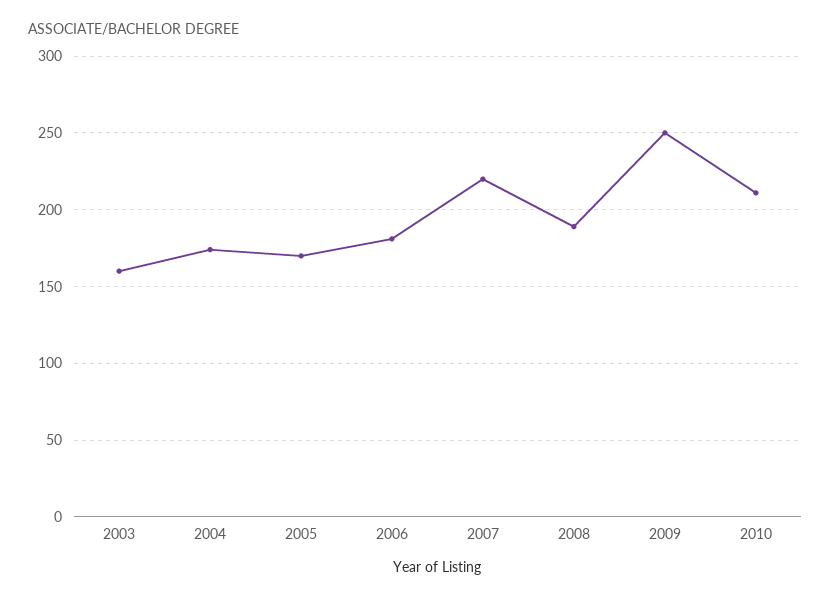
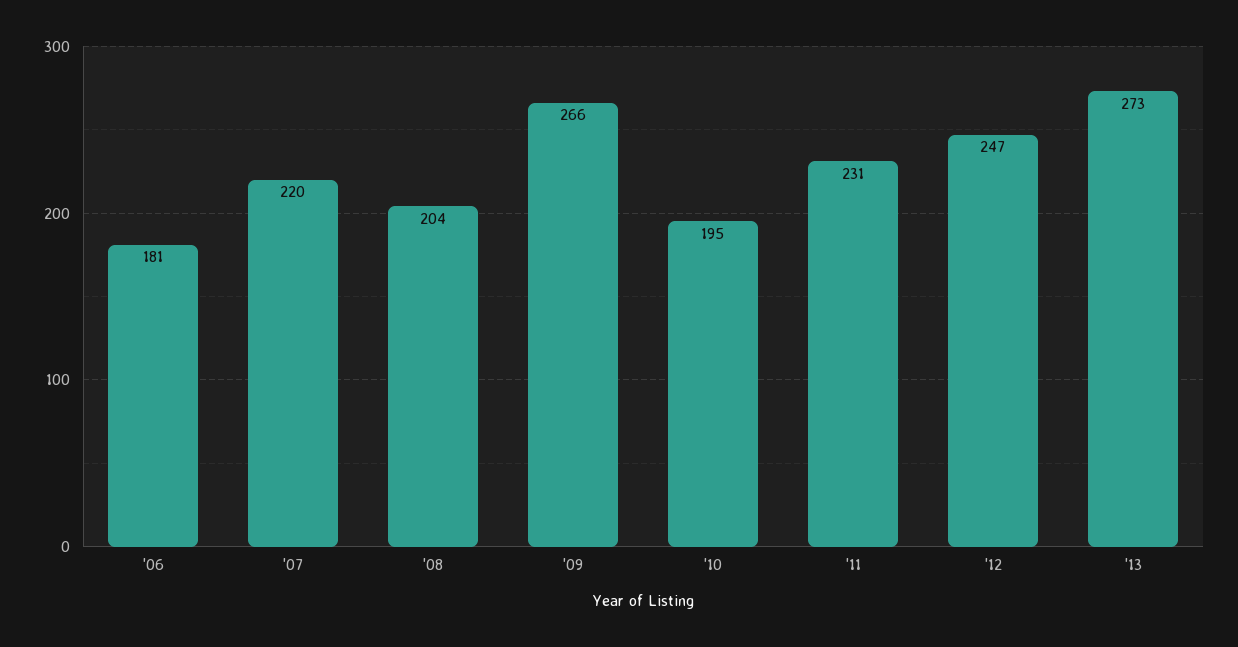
2003: 160 -> none
2004: 175 -> none
2005: 170 -> none
2008: 190 -> 204
2009: 250 -> 266
2010: 210 -> 195
'11: none -> 231
'12: none -> 247
'13: none -> 273

